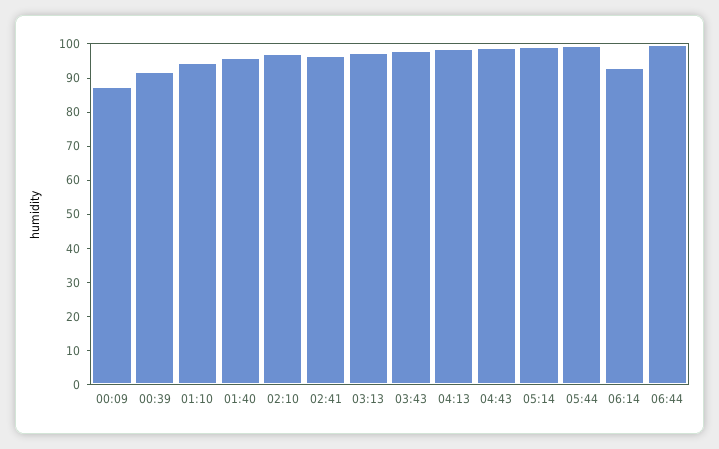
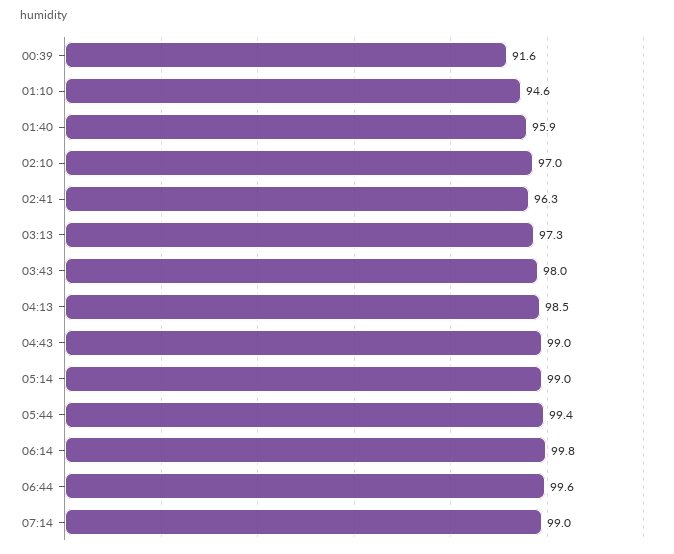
00:09: 87.5 -> none
06:14: 92.5 -> 99.8
07:14: none -> 99

